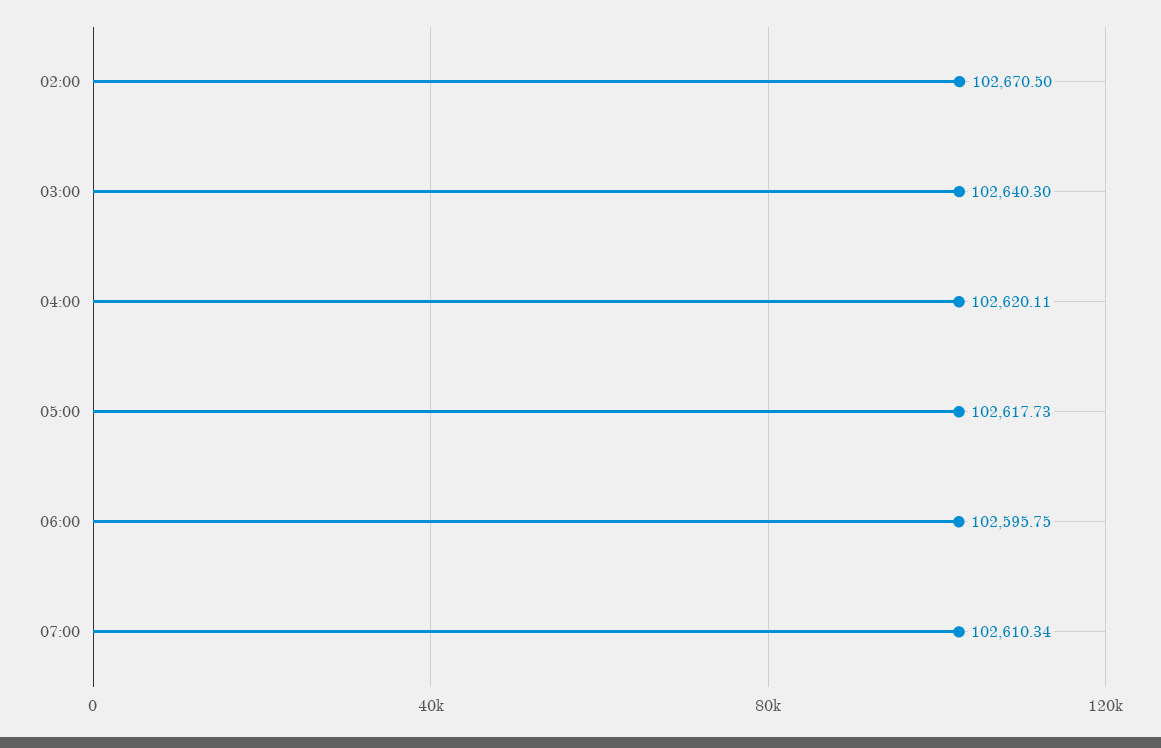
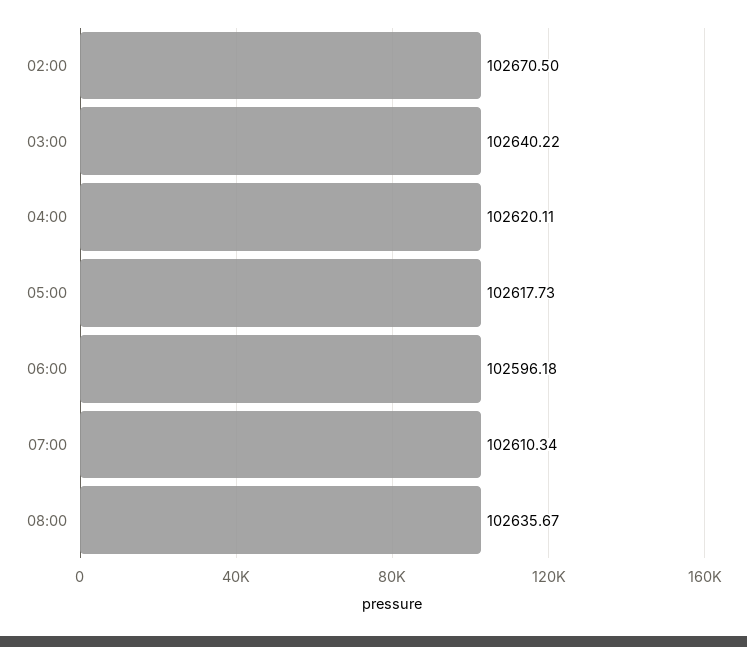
03:00: 102640.3 -> 102640.22
06:00: 102595.75 -> 102596.18
08:00: none -> 102635.67

